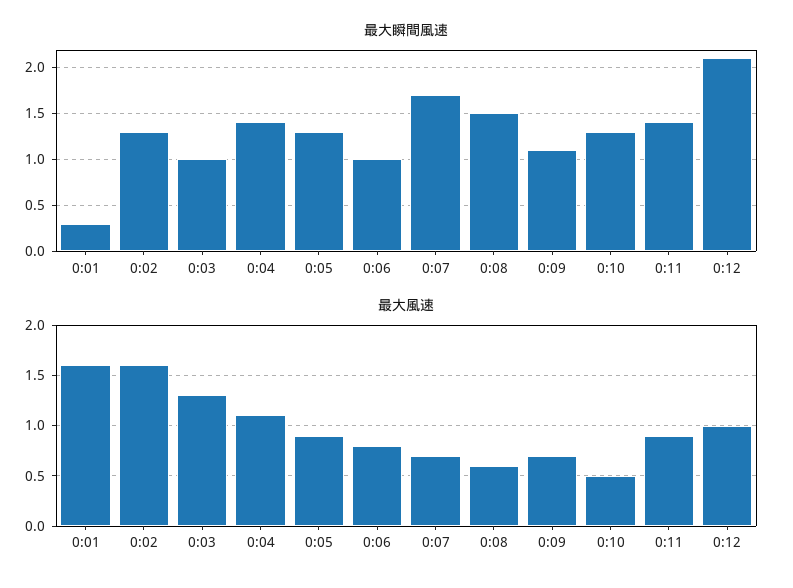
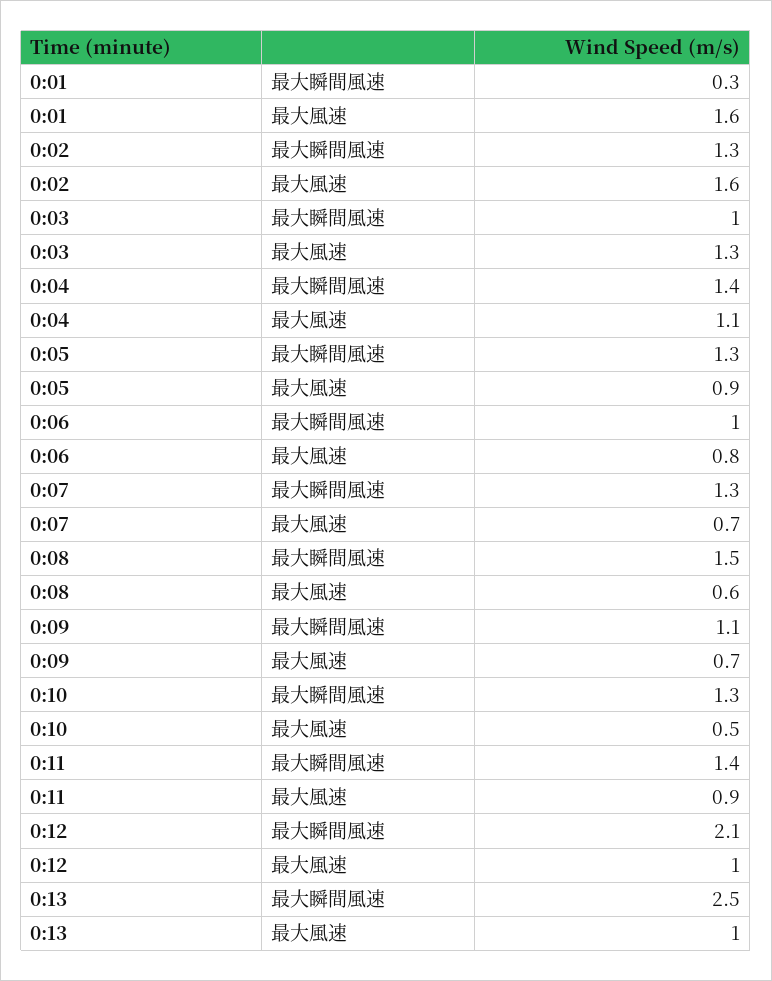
最大瞬間風速, 0:07: 1.7 -> 1.3
最大瞬間風速, 0:13: none -> 2.5
最大風速, 0:13: none -> 1

